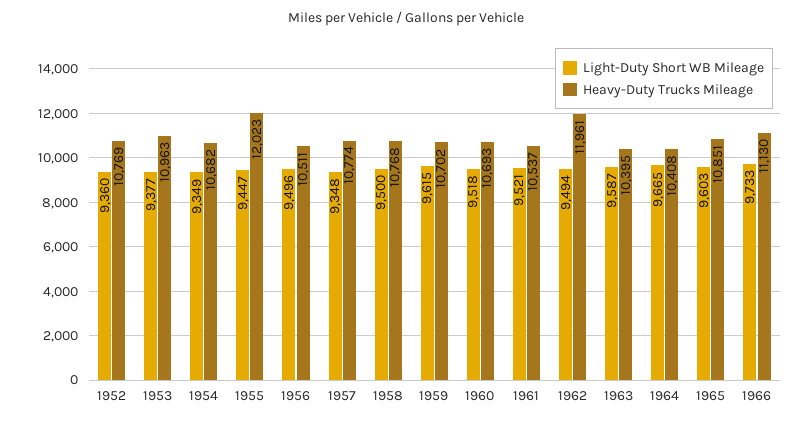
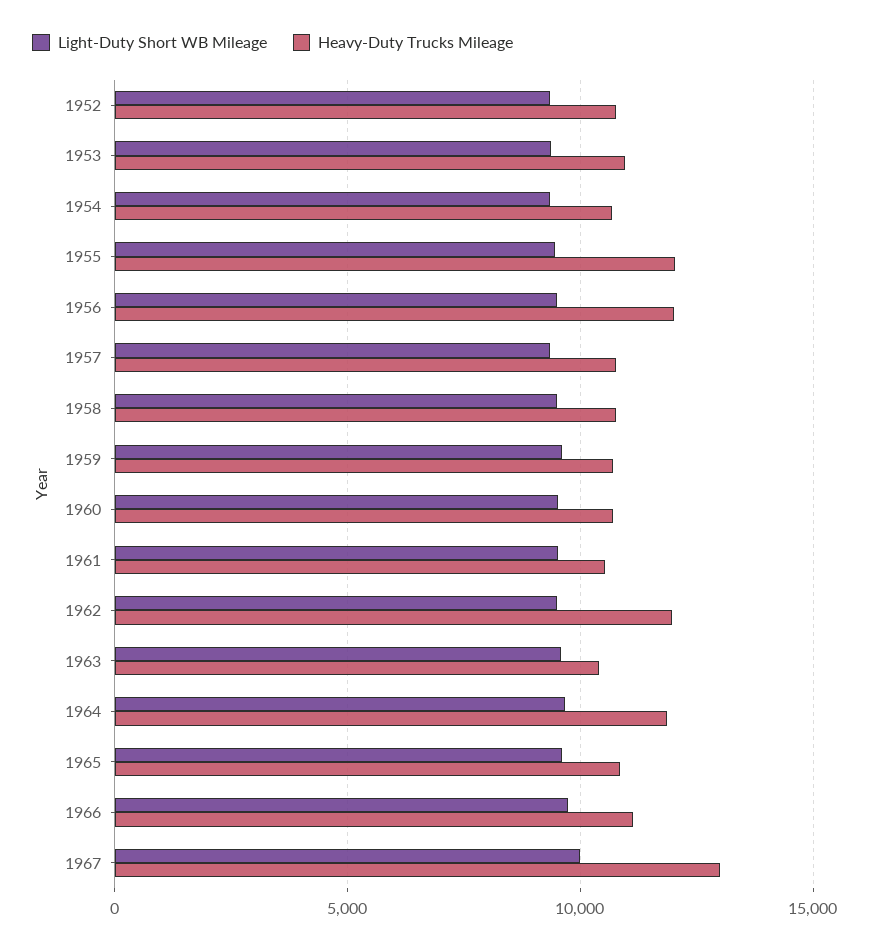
Heavy-Duty Trucks Mileage, 1956: 10511 -> 12000
Heavy-Duty Trucks Mileage, 1964: 10408 -> 12000
Light-Duty Short WB Mileage, 1967: none -> 10000
Heavy-Duty Trucks Mileage, 1967: none -> 13000

